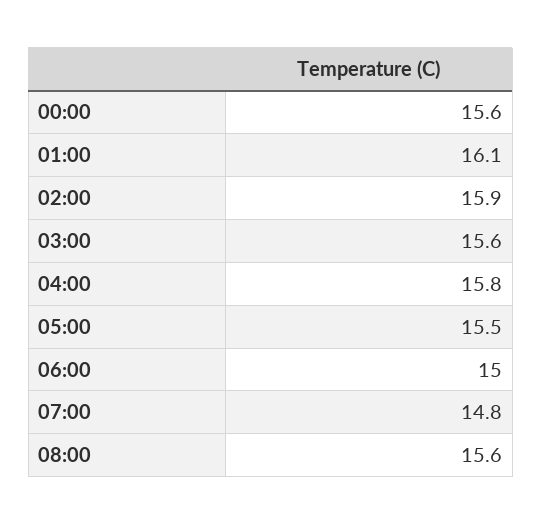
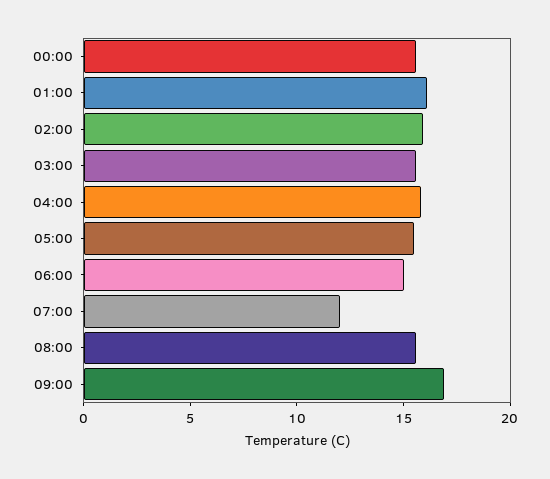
07:00: 14.8 -> 12
09:00: none -> 17

